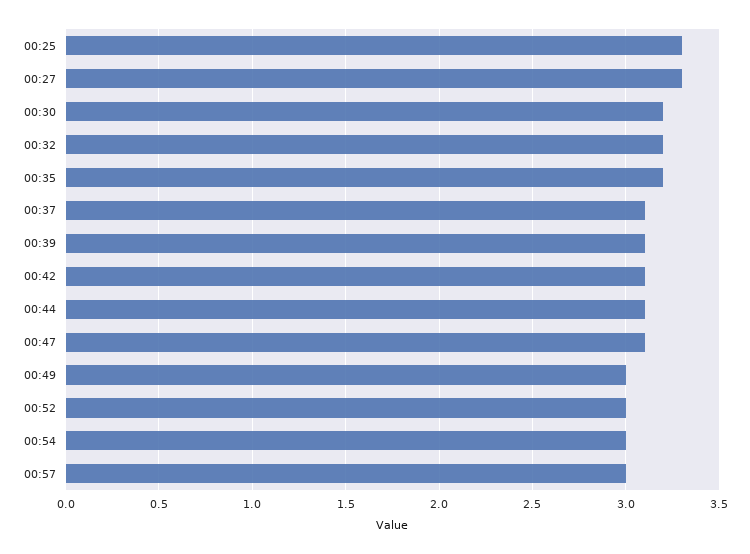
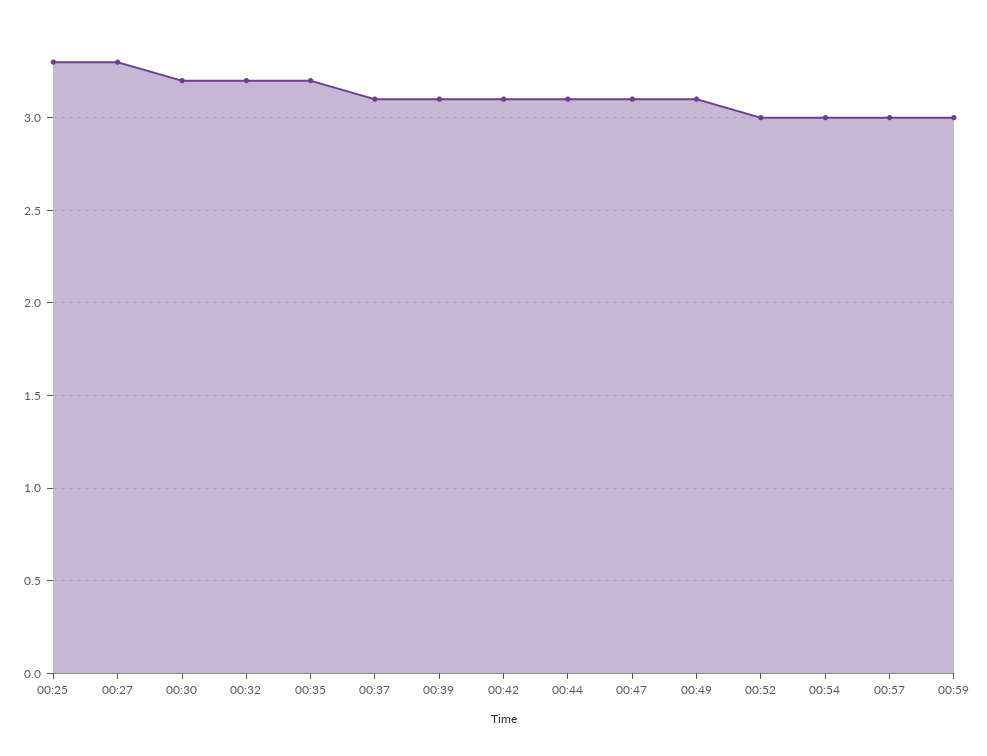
00:49: 3 -> 3.1
00:59: none -> 3

